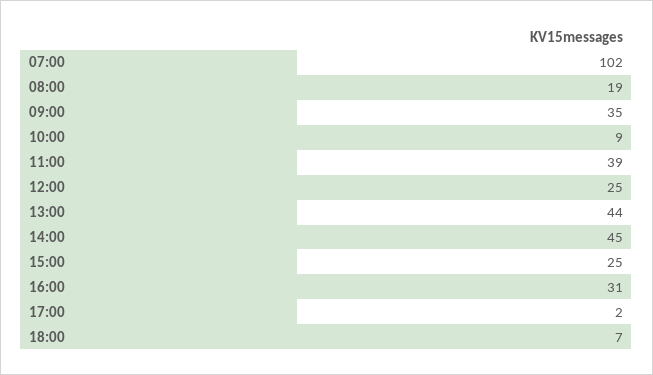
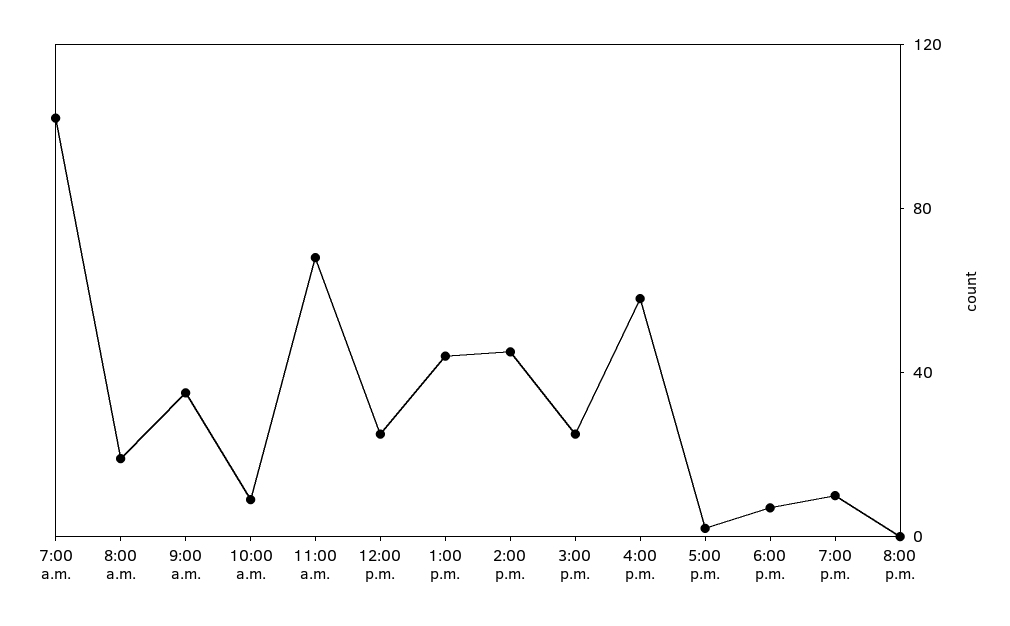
11:00: 39 -> 70
16:00: 31 -> 60
7:00 p.m.: none -> 10
8:00 p.m.: none -> 0

